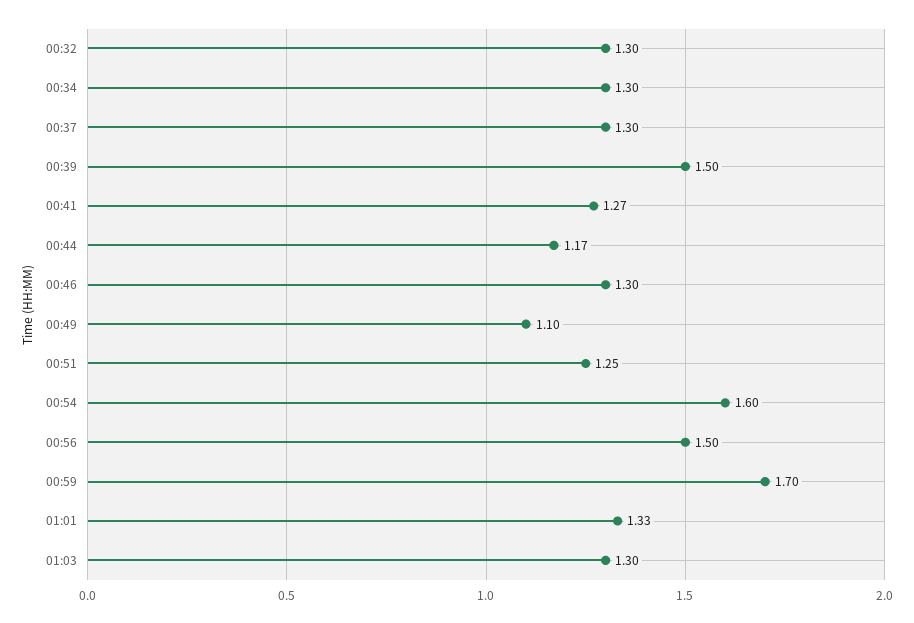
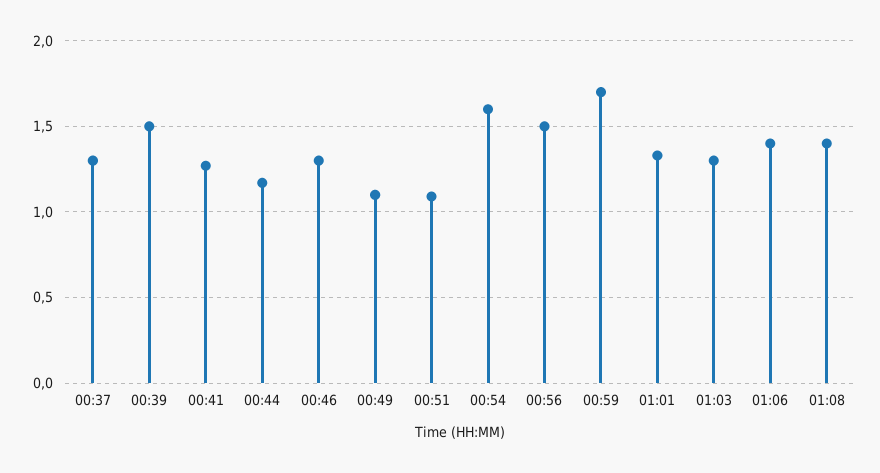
00:32: 1.3 -> none
00:34: 1.3 -> none
00:51: 1.25 -> 1.1
01:06: none -> 1.4
01:08: none -> 1.4

